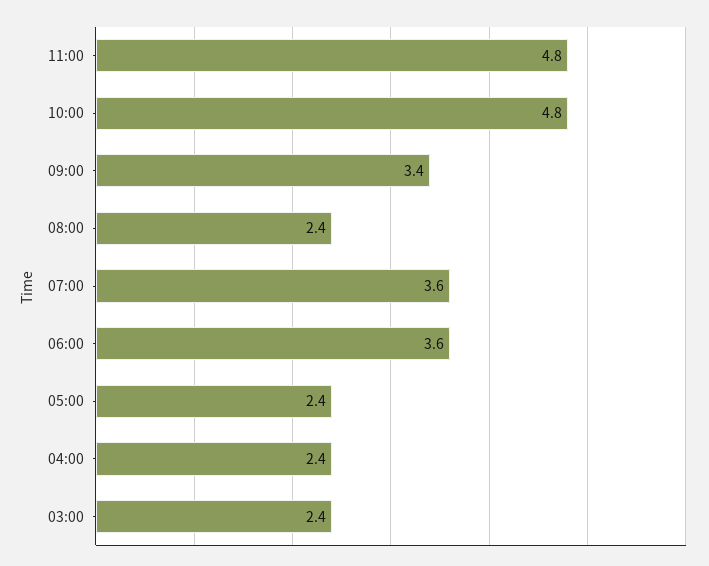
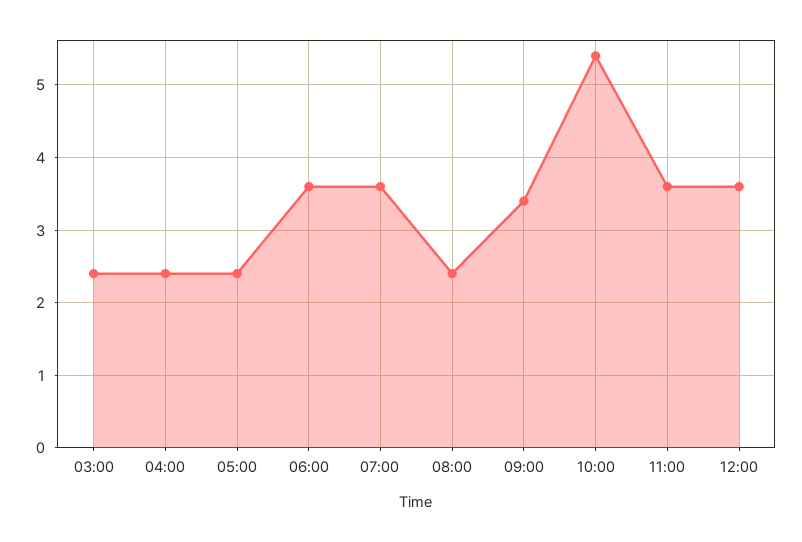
11:00: 4.8 -> 3.6
10:00: 4.8 -> 5.4
12:00: none -> 3.6

